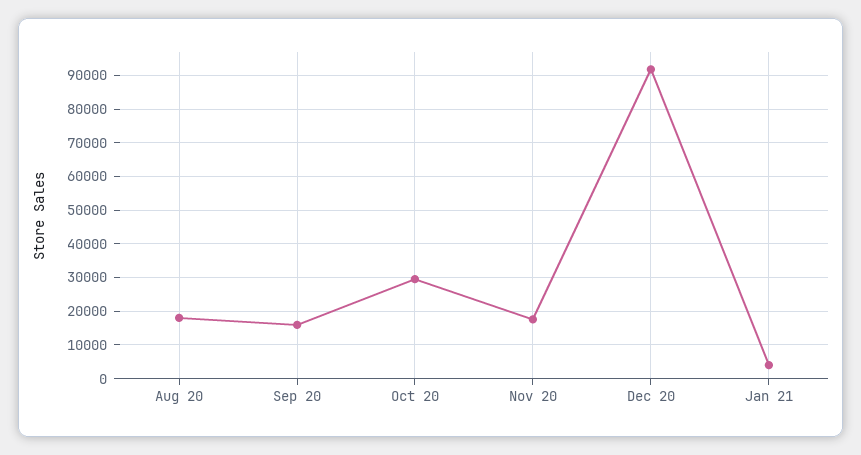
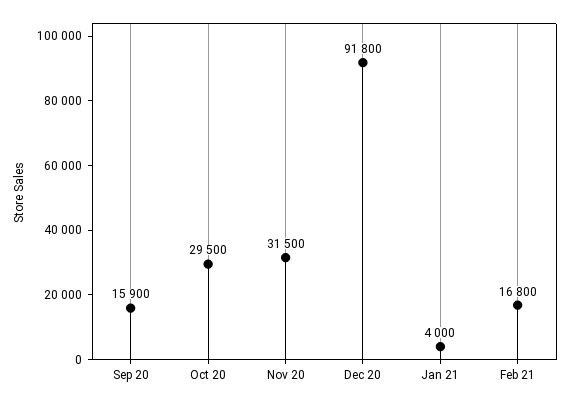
Aug 20: 18000 -> none
Nov 20: 18000 -> 31500
Feb 21: none -> 16800

